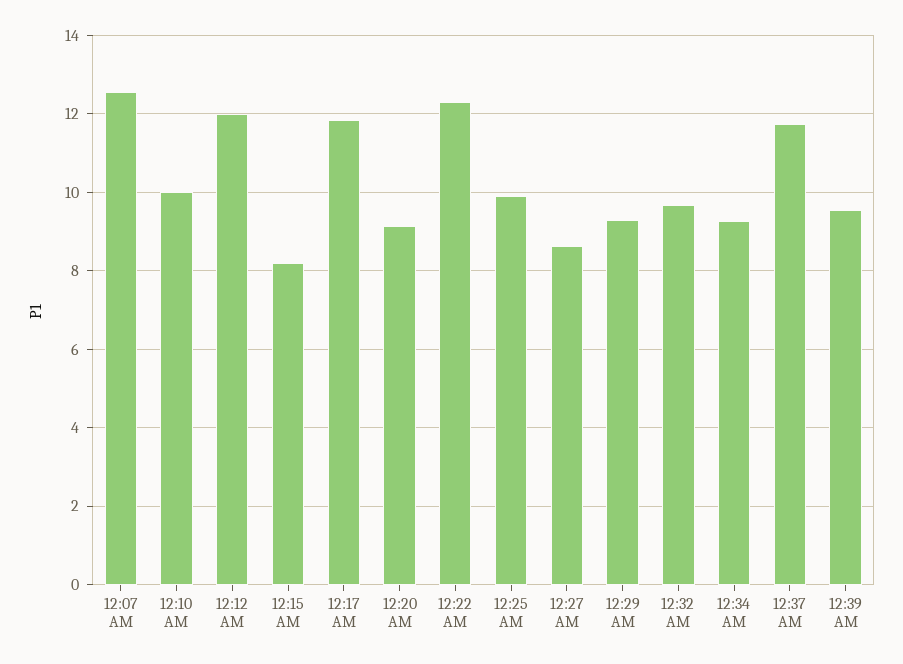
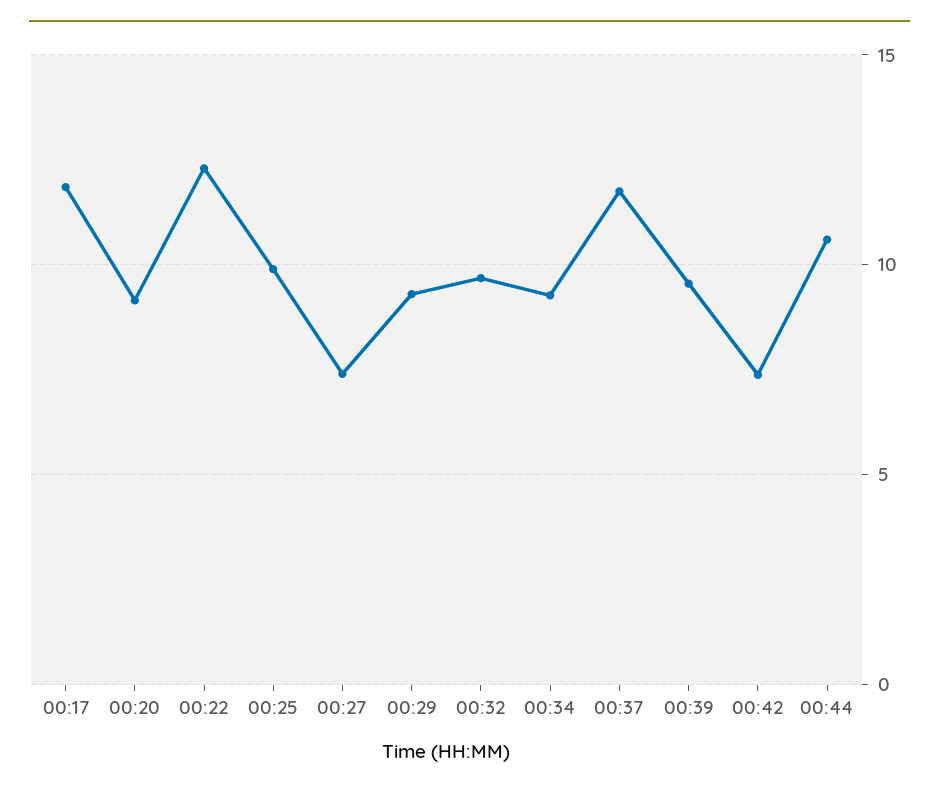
12:07 AM: 12.6 -> none
12:10 AM: 10 -> none
12:12 AM: 12 -> none
12:15 AM: 8.2 -> none
12:27 AM: 8.6 -> 7.5
00:42: none -> 7.5
00:44: none -> 10.5

